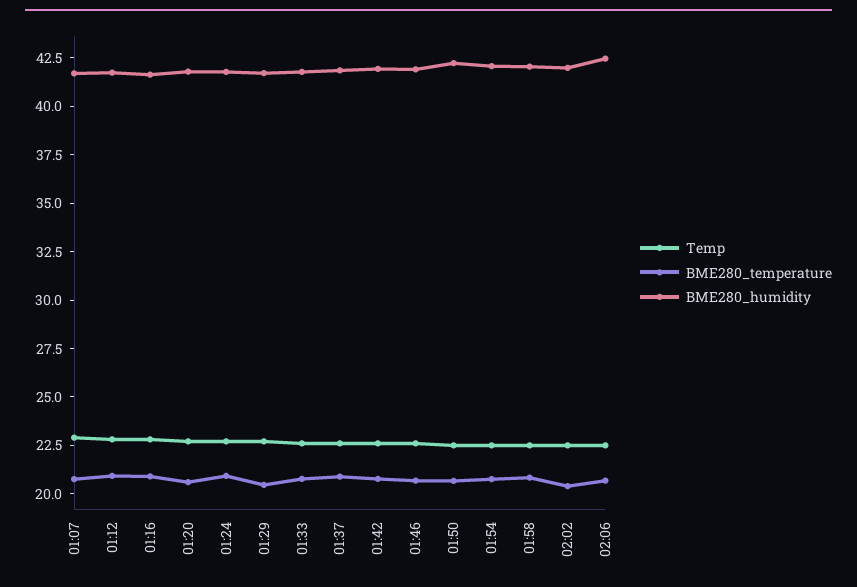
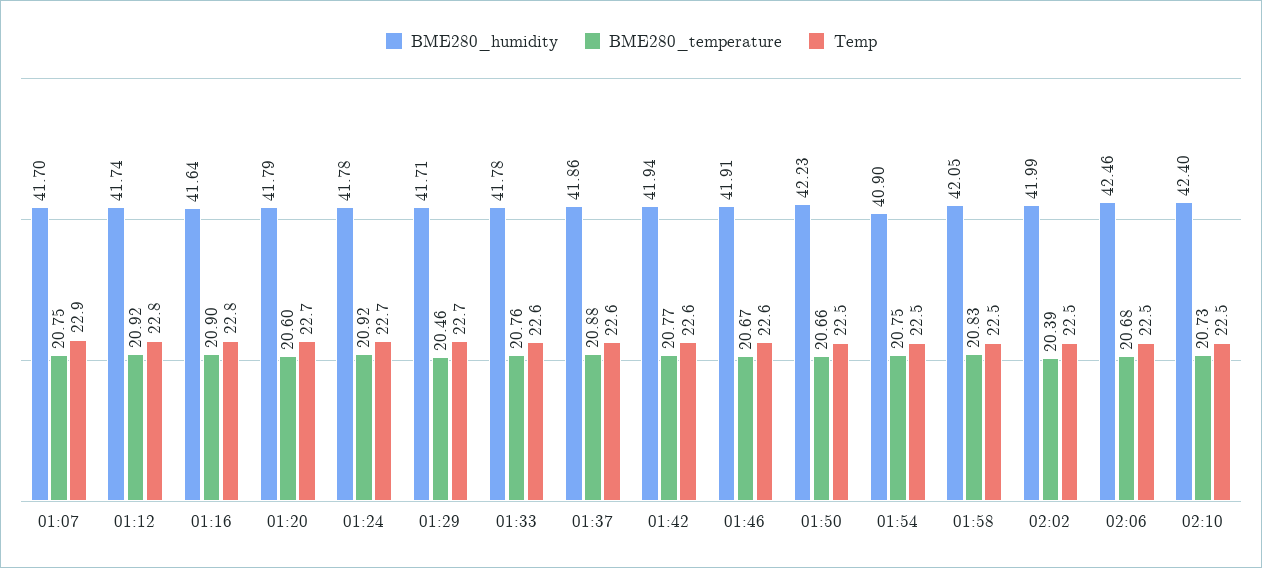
BME280_humidity, 01:54: 42 -> 40.9
BME280_humidity, 02:10: none -> 42.4
BME280_temperature, 02:10: none -> 20.73
Temp, 02:10: none -> 22.5

